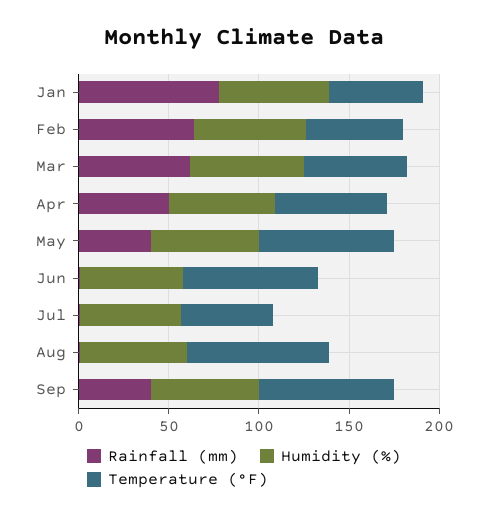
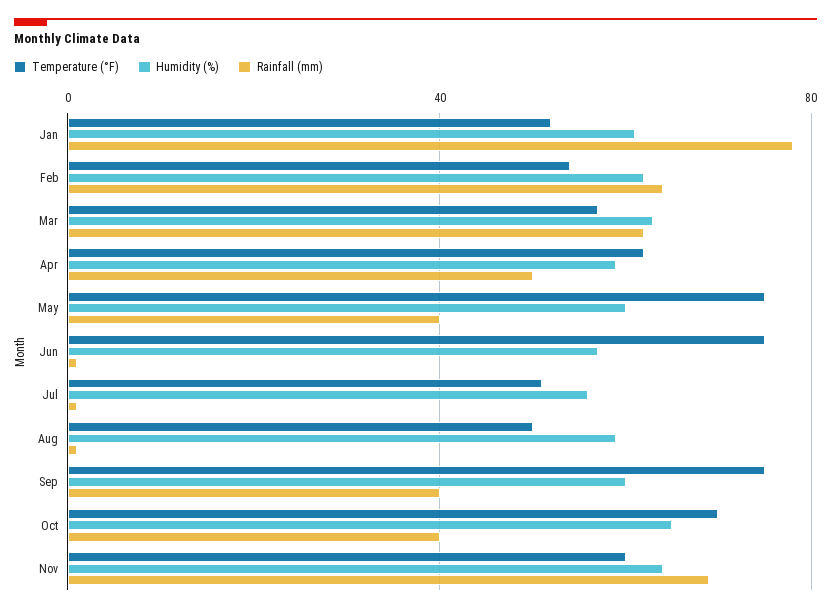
Temperature (°F), Aug: 80 -> 50
Temperature (°F), Oct: none -> 70
Humidity (%), Oct: none -> 65
Rainfall (mm), Oct: none -> 40
Temperature (°F), Nov: none -> 60
Humidity (%), Nov: none -> 65
Rainfall (mm), Nov: none -> 70

